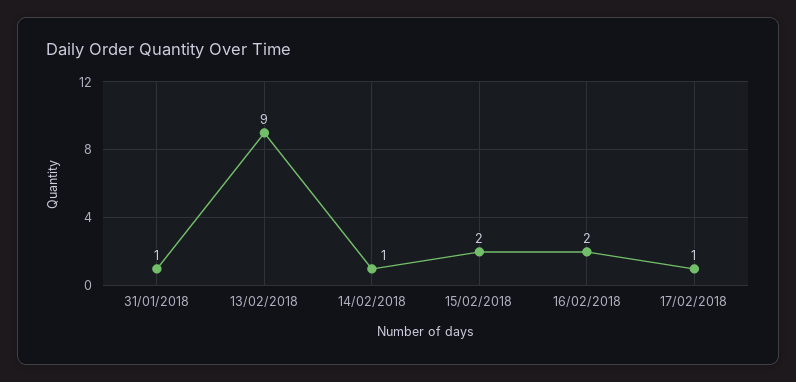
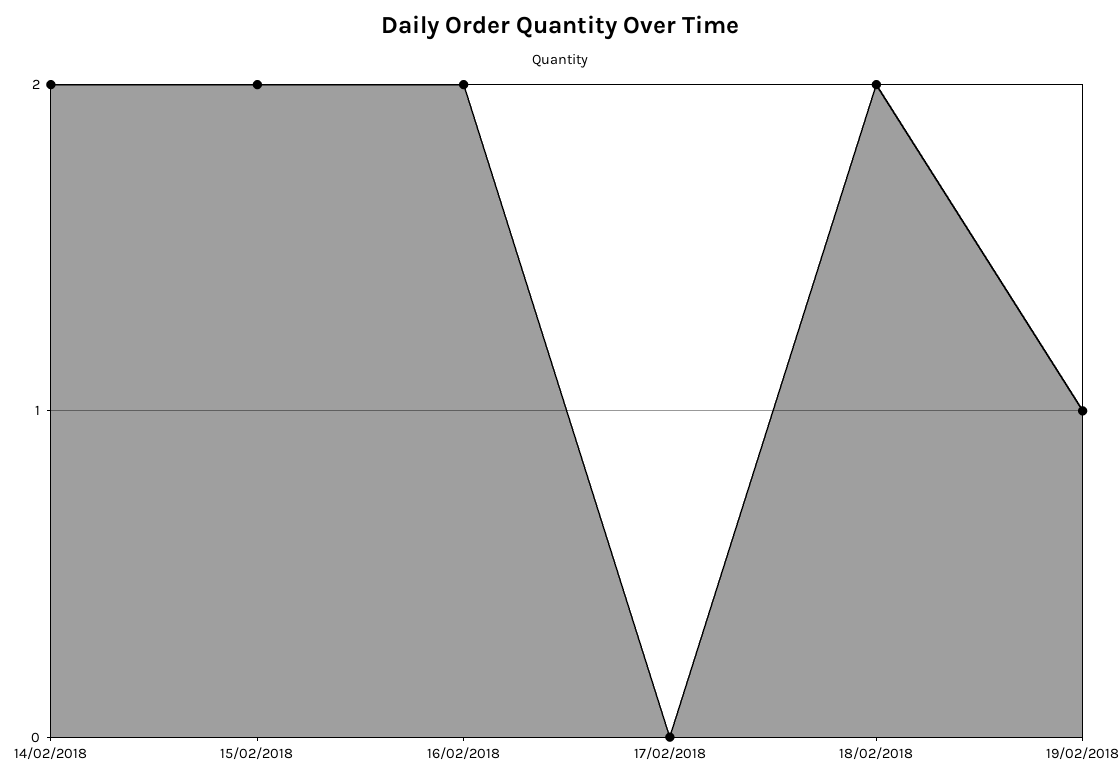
31/01/2018: 1 -> none
13/02/2018: 9 -> none
14/02/2018: 1 -> 2
17/02/2018: 1 -> 0
18/02/2018: none -> 2
19/02/2018: none -> 1

